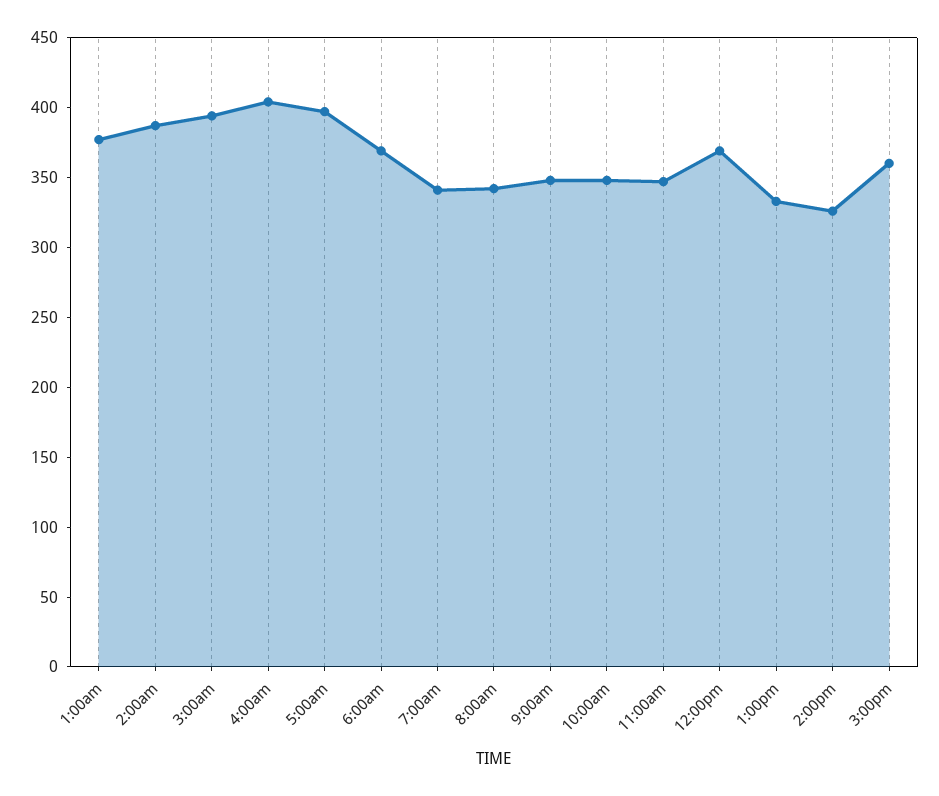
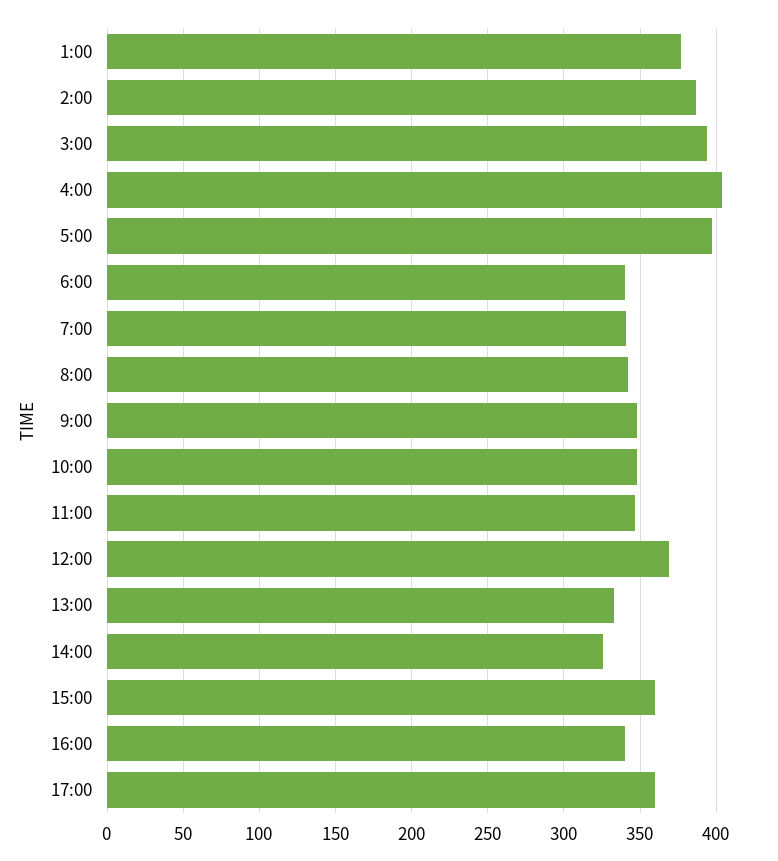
6:00am: 370 -> 340
16:00: none -> 340
17:00: none -> 360

